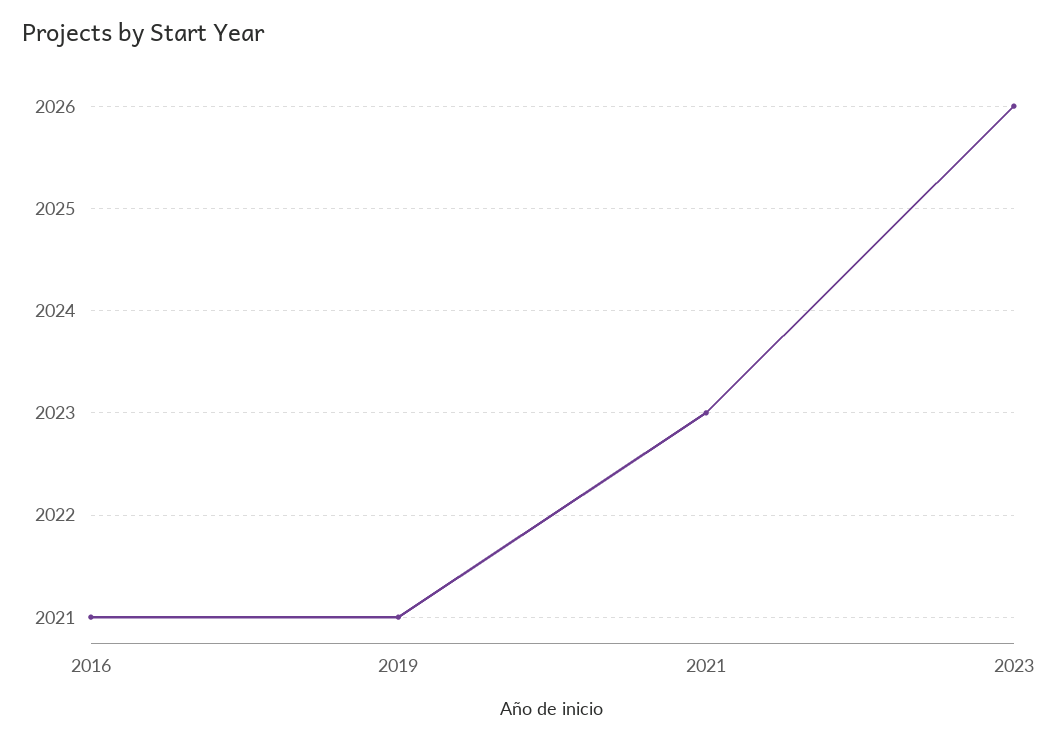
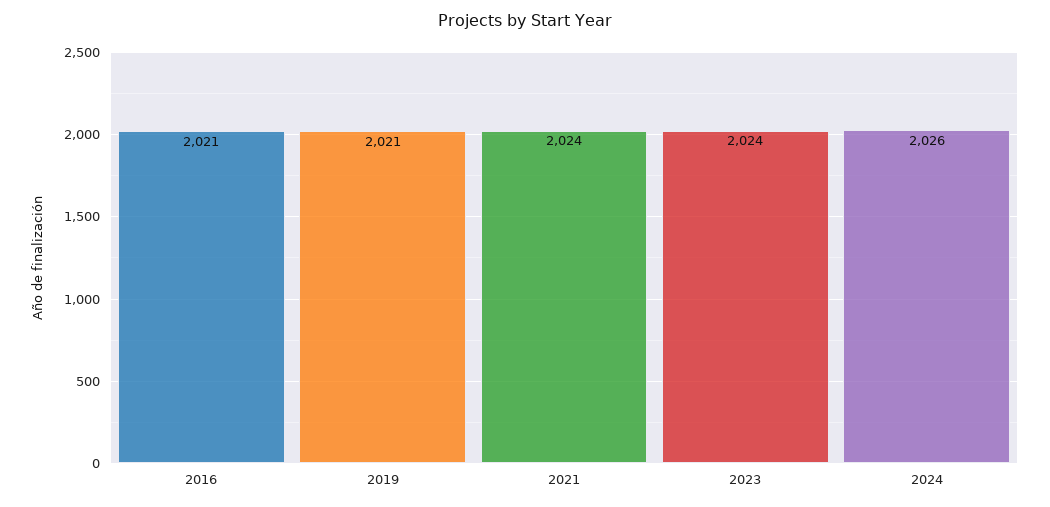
2021: 2023 -> 2024
2023: 2026 -> 2024
2024: none -> 2026

